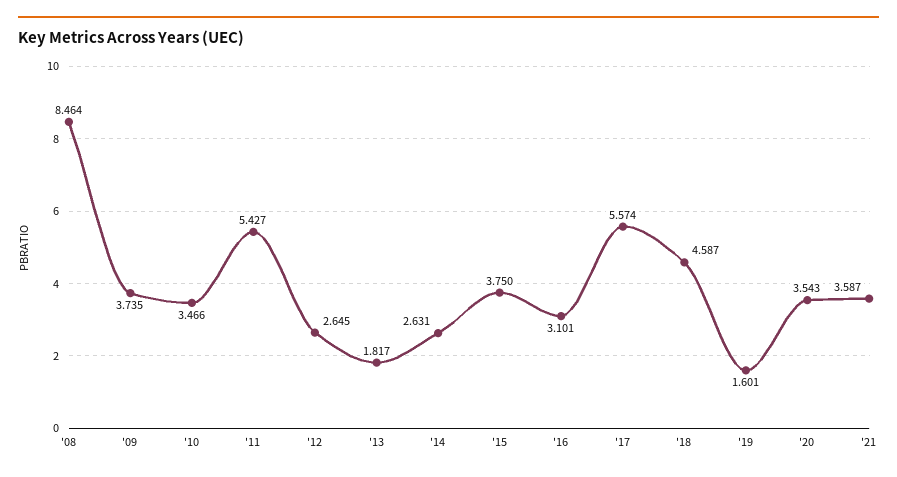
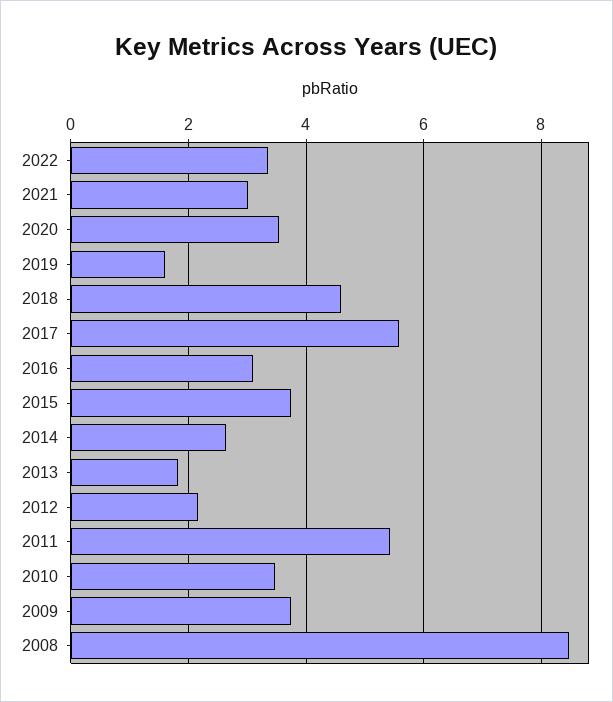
'12: 2.645 -> 2.2
'21: 3.587 -> 3
2022: none -> 3.4

